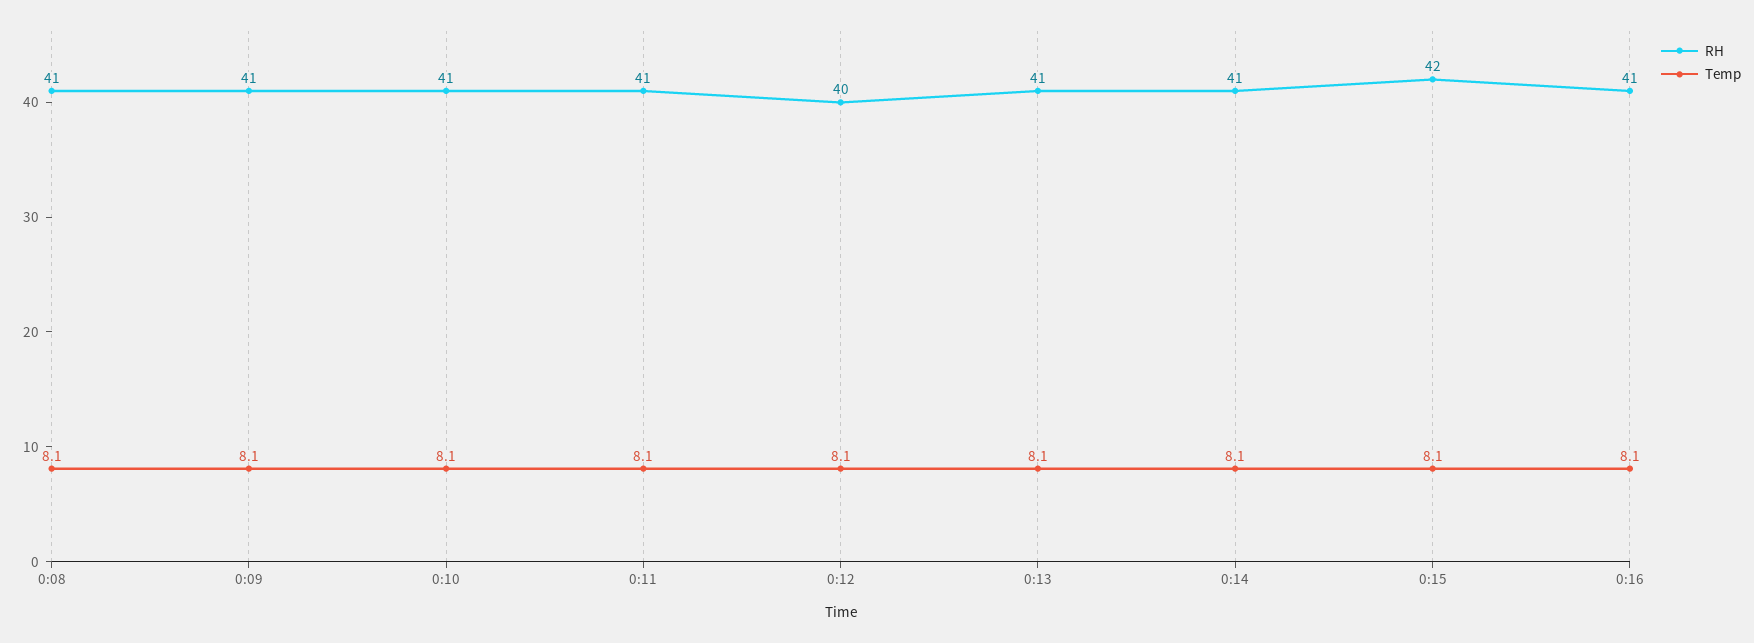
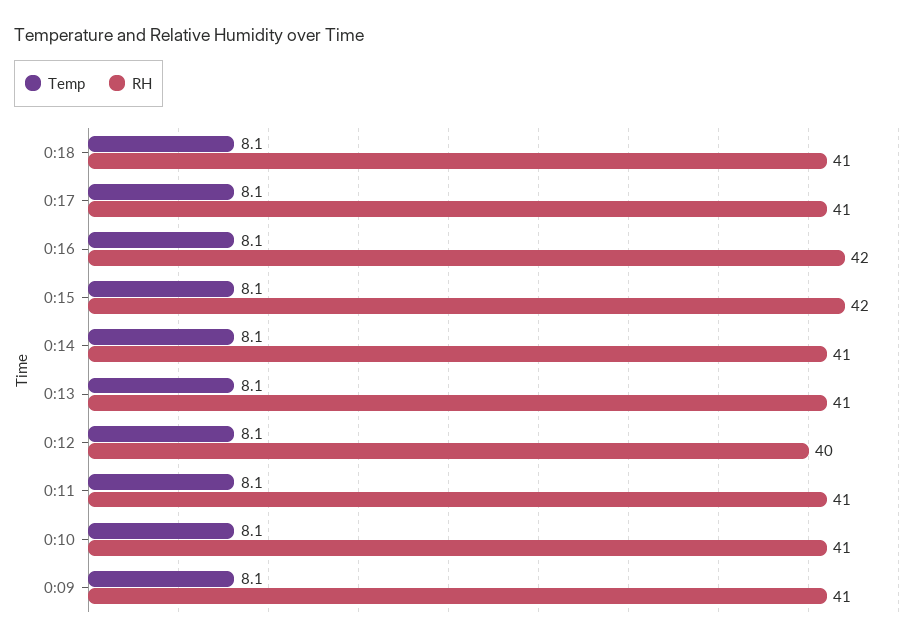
RH, 0:08: 41 -> none
Temp, 0:08: 8.1 -> none
RH, 0:16: 41 -> 42
Temp, 0:18: none -> 8.1
RH, 0:18: none -> 41
Temp, 0:17: none -> 8.1
RH, 0:17: none -> 41

